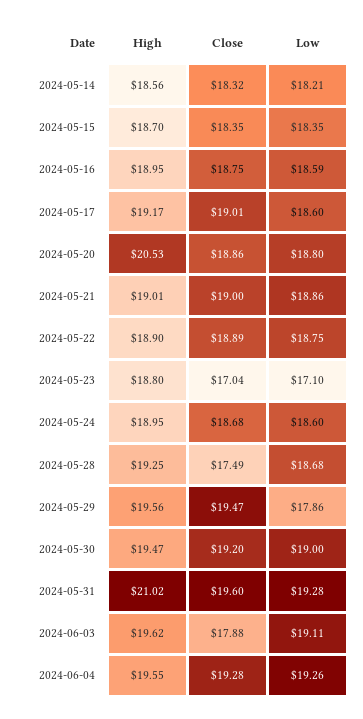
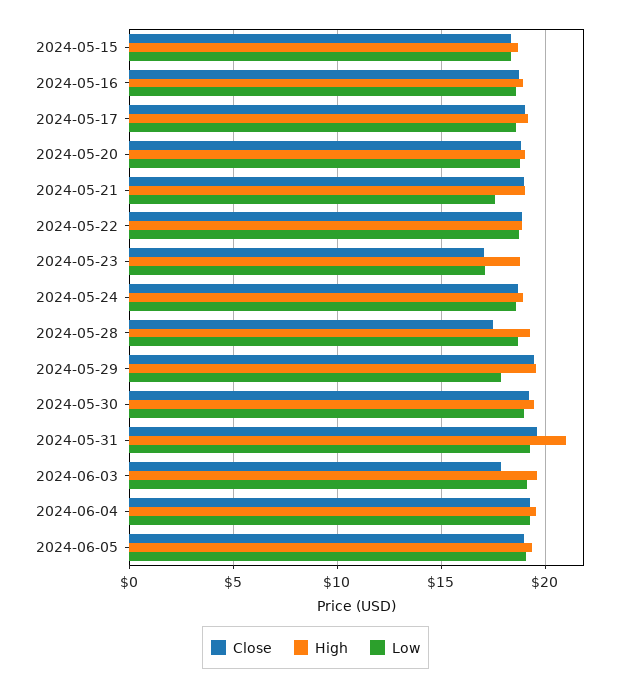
High, 2024-05-14: 18.56 -> none
Close, 2024-05-14: 18.32 -> none
Low, 2024-05-14: 18.21 -> none
High, 2024-05-20: 20.53 -> 19
Low, 2024-05-21: 18.86 -> 17.5
Close, 2024-06-05: none -> 19
High, 2024-06-05: none -> 19.5
Low, 2024-06-05: none -> 19

